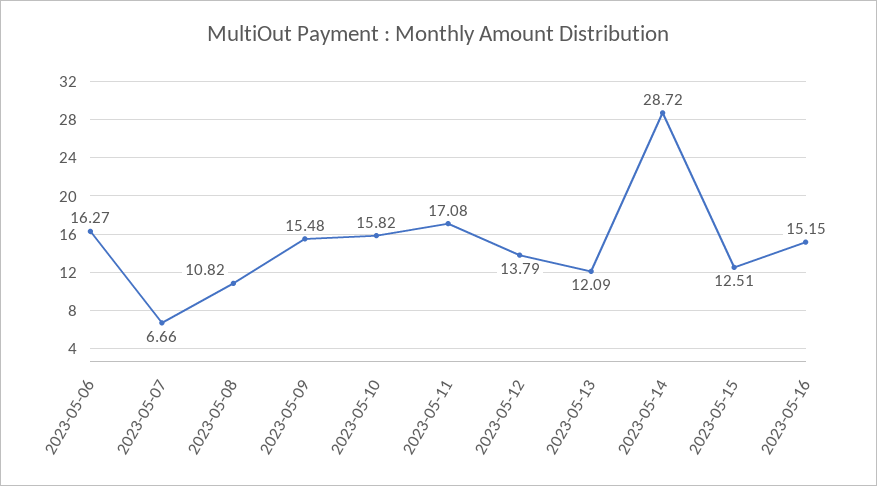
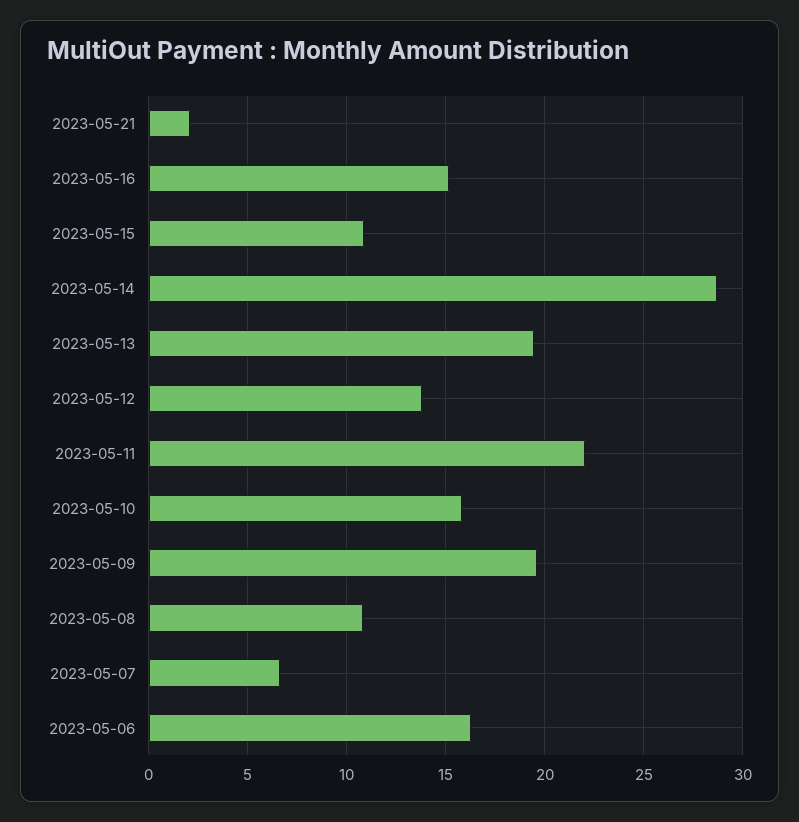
2023-05-09: 15.48 -> 19.5
2023-05-11: 17.08 -> 22
2023-05-13: 12.09 -> 19.5
2023-05-15: 12.51 -> 11
2023-05-21: none -> 2

